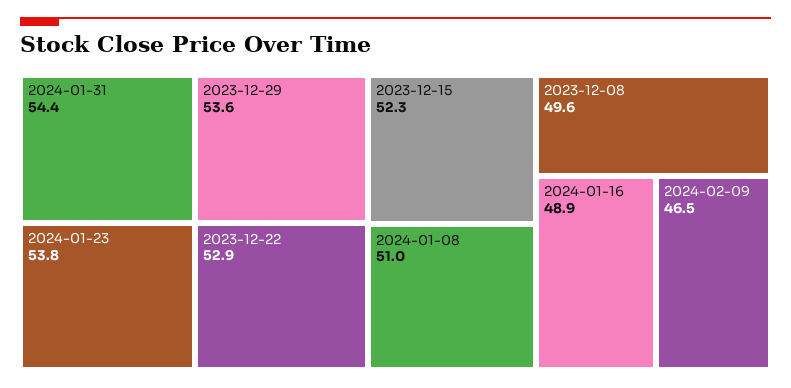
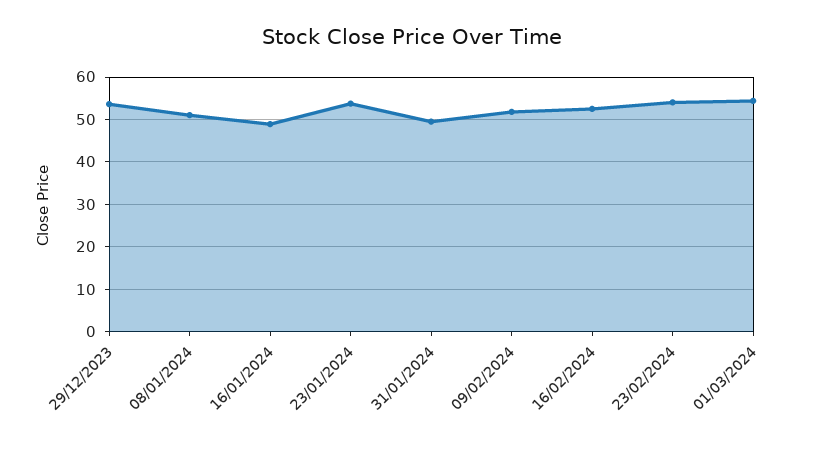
2024-01-31: 54.4 -> 50
2023-12-22: 52.9 -> none
2023-12-15: 52.3 -> none
2023-12-08: 49.6 -> none
2024-02-09: 46.5 -> 52
16/02/2024: none -> 52
23/02/2024: none -> 54
01/03/2024: none -> 54

